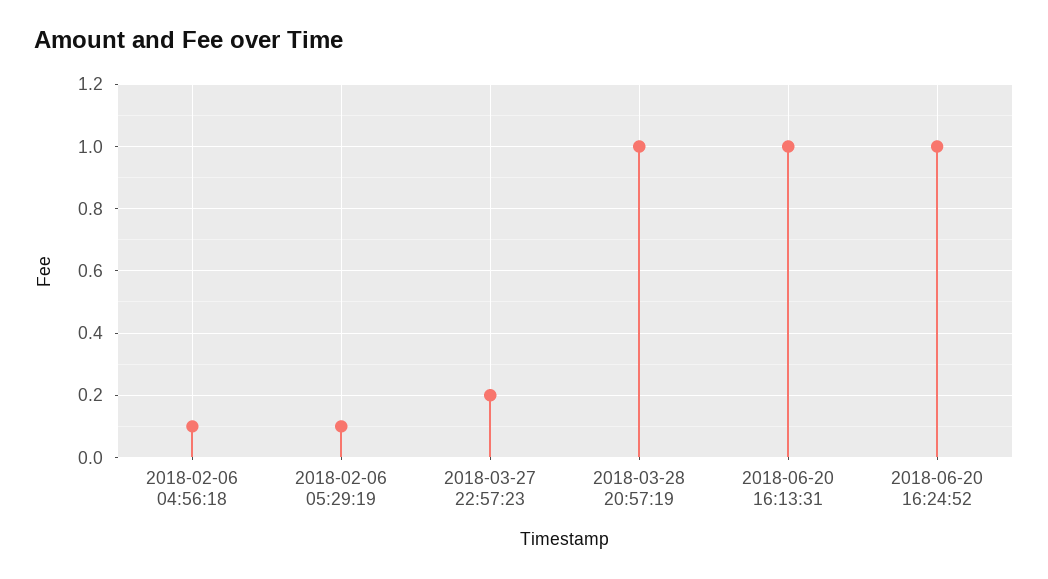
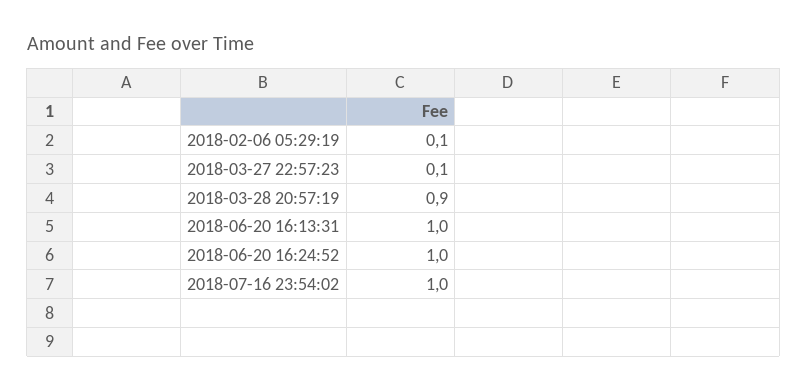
2018-02-06 04:56:18: 0.1 -> none
2018-03-27 22:57:23: 0.2 -> 0.1
2018-03-28 20:57:19: 1 -> 0.9
2018-07-16 23:54:02: none -> 1

